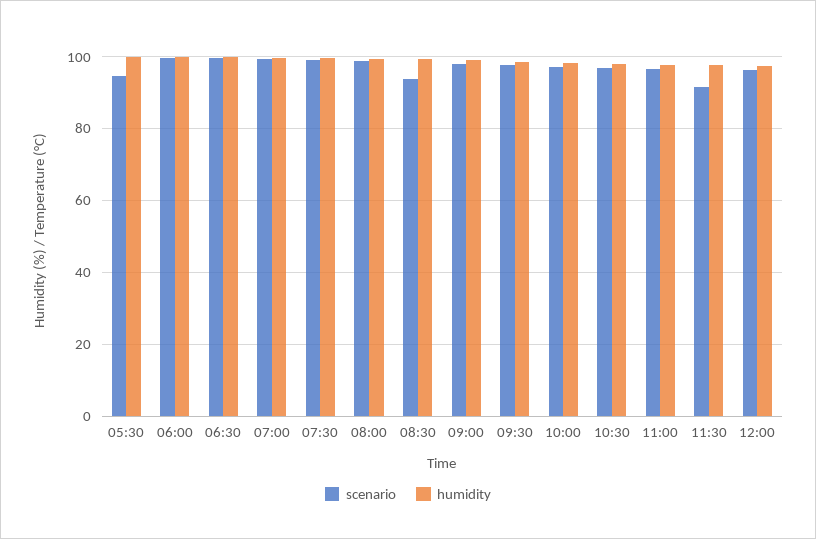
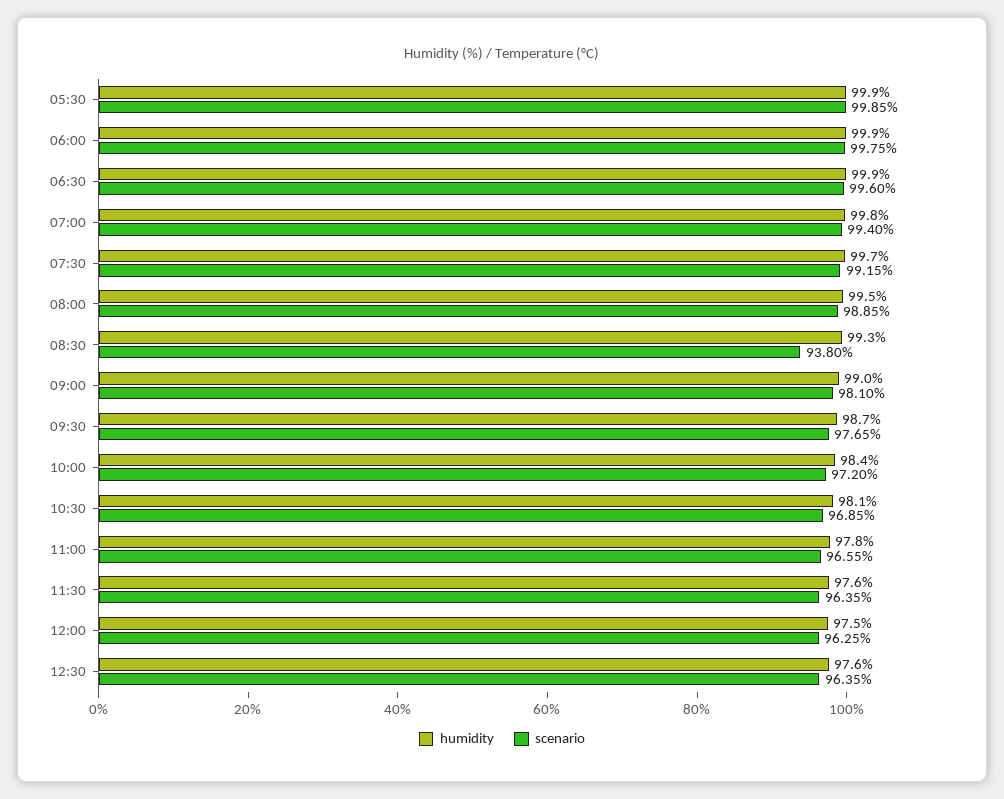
scenario, 05:30: 94 -> 99.85
scenario, 11:30: 92 -> 96.35
humidity, 12:30: none -> 97.6
scenario, 12:30: none -> 96.35

